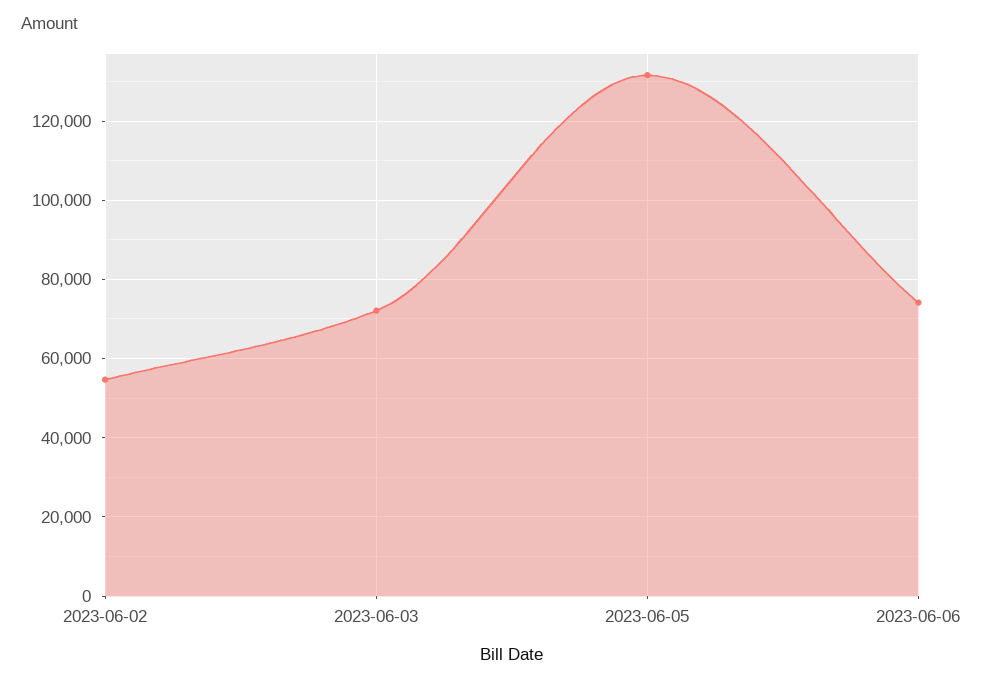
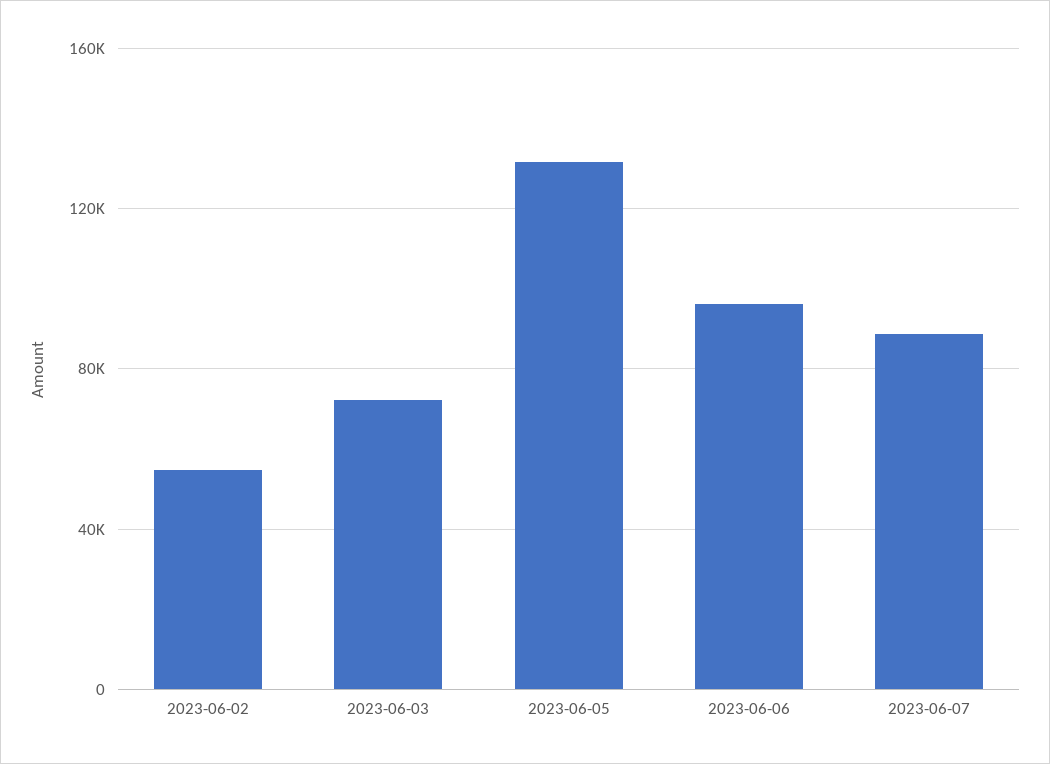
2023-06-06: 74000 -> 95000
2023-06-07: none -> 90000

